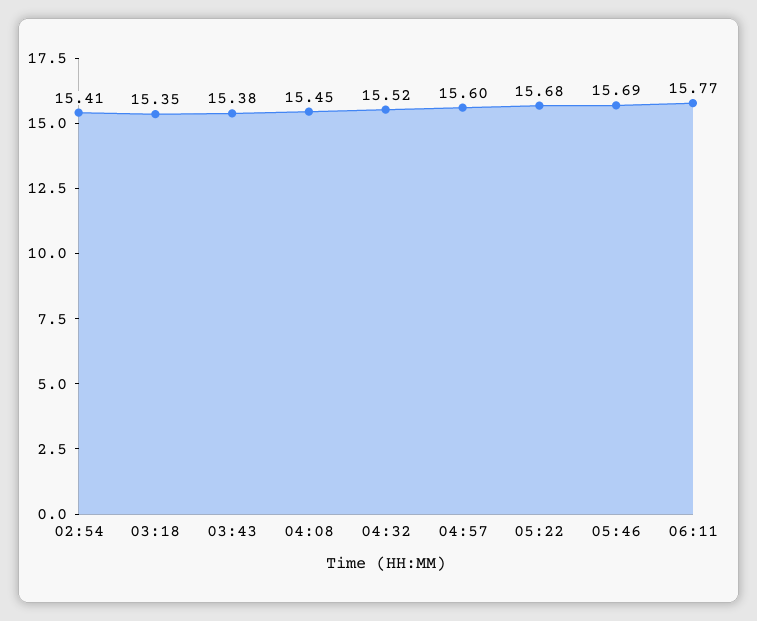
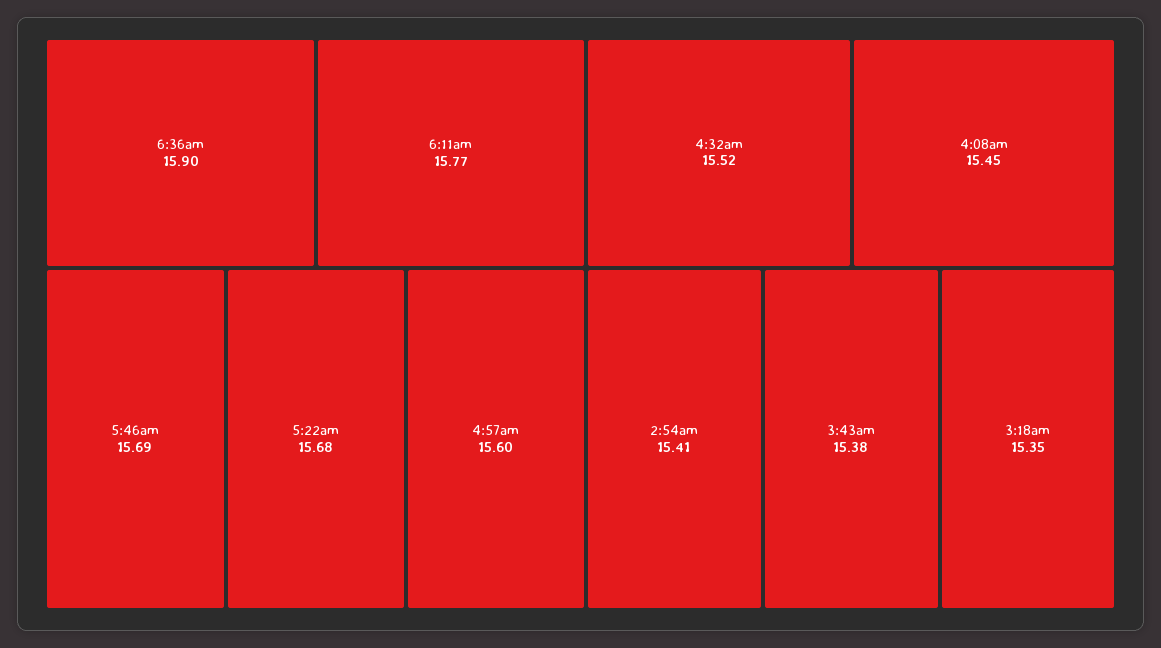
6:36am: none -> 15.9

